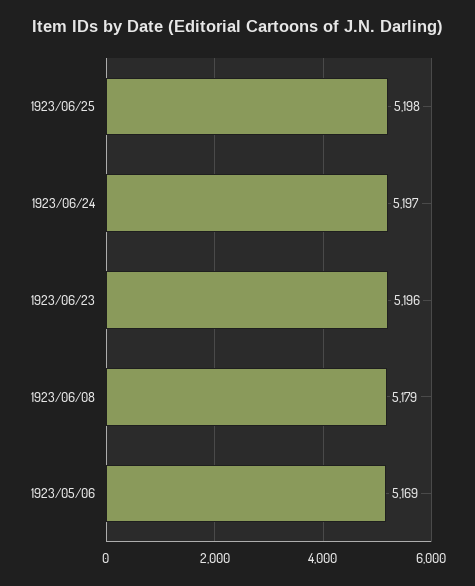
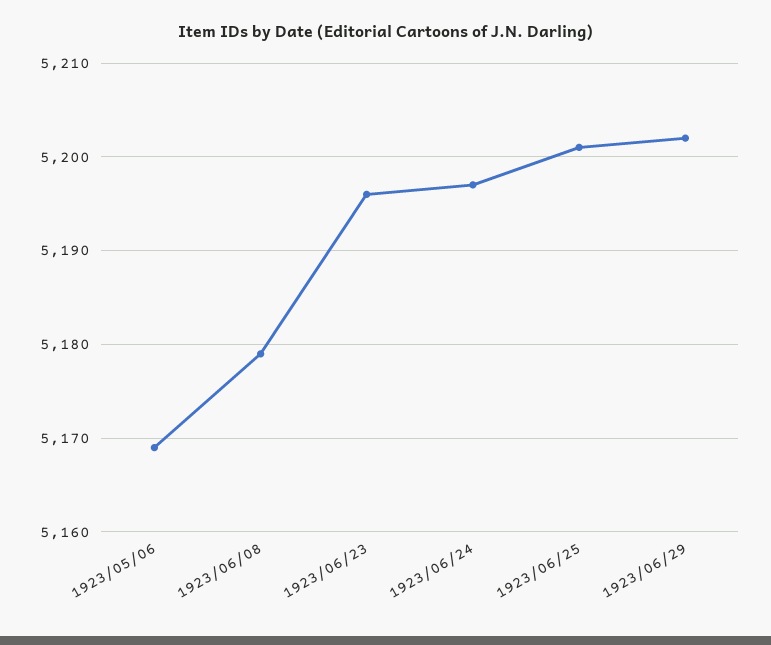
1923/06/25: 5198 -> 5201
1923/06/29: none -> 5202

